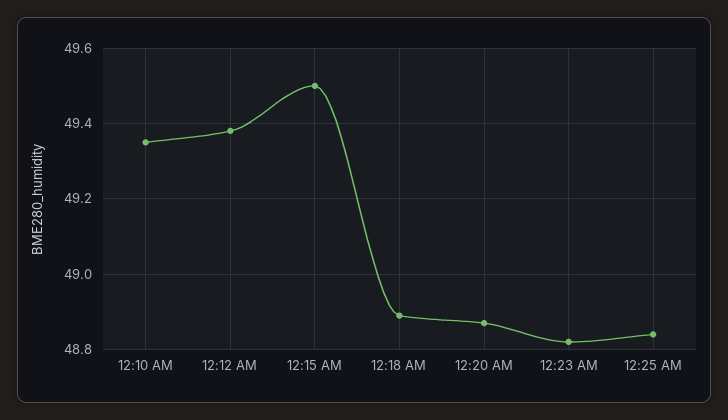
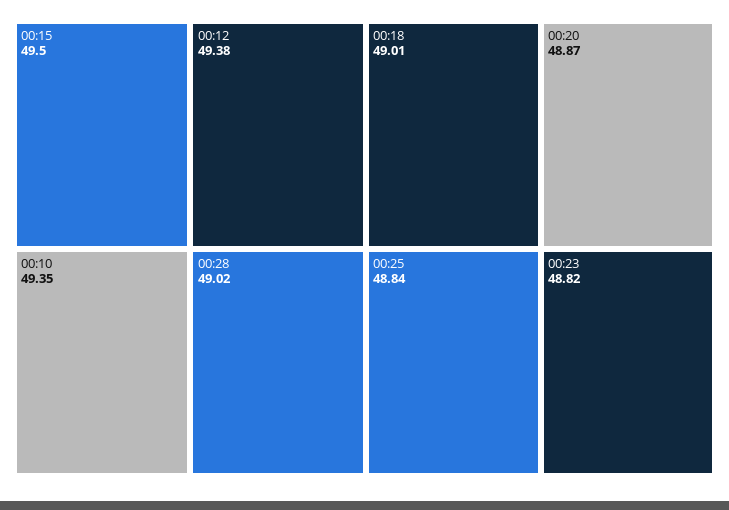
12:18 AM: 48.9 -> 49.01
00:28: none -> 49.02

